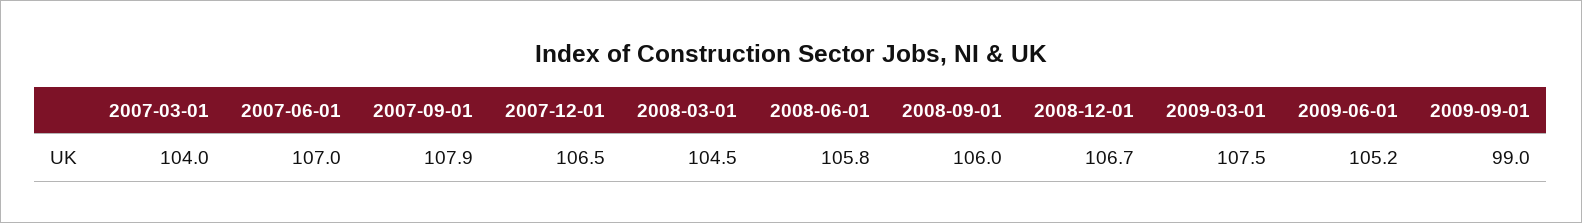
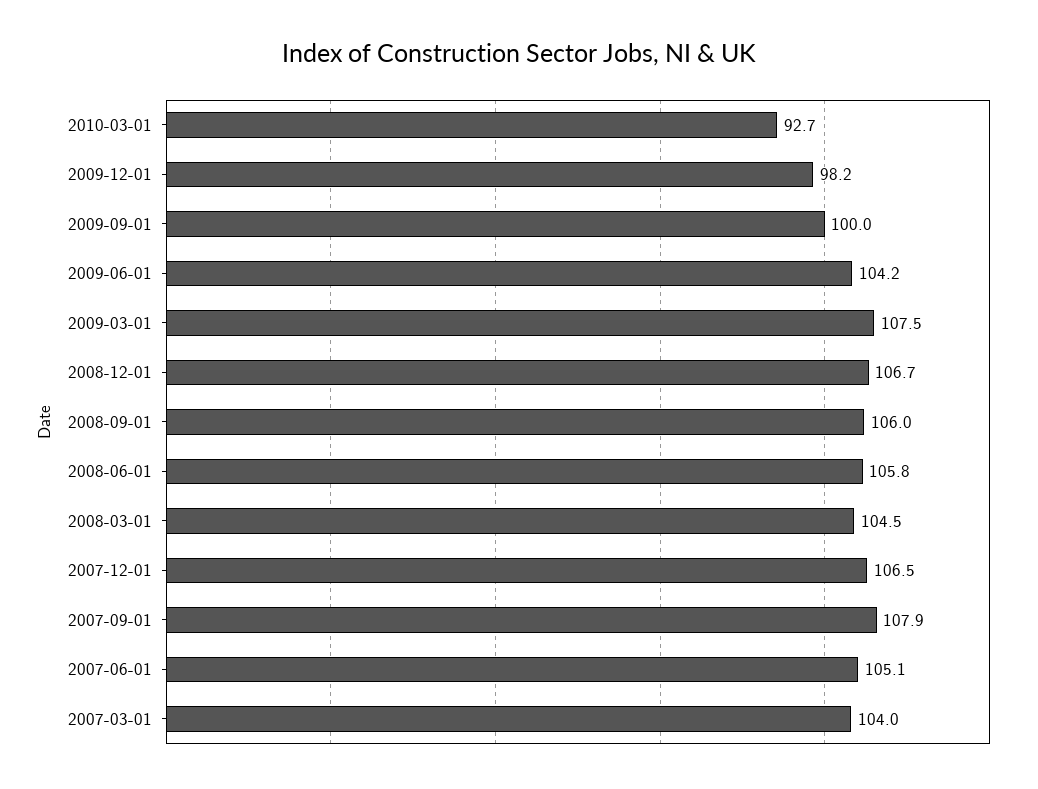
2007-06-01: 107 -> 105.1
2009-06-01: 105.2 -> 104.2
2009-09-01: 99 -> 100
2010-03-01: none -> 92.7
2009-12-01: none -> 98.2

